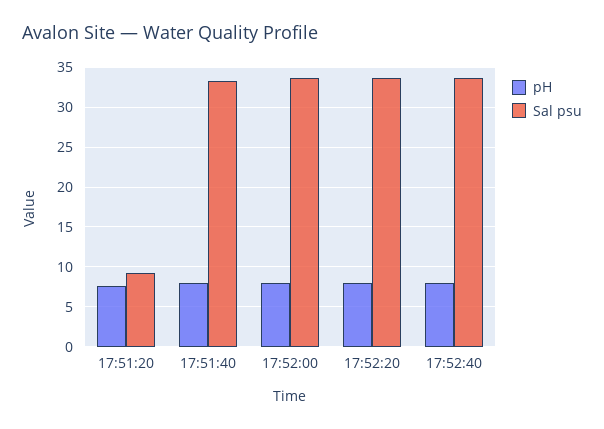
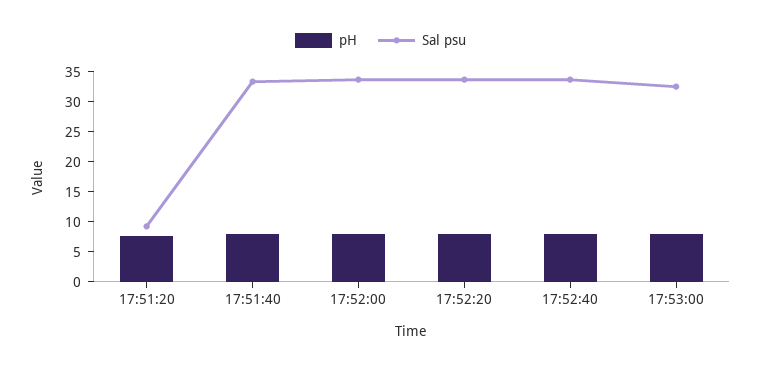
pH, 17:53:00: none -> 7.5
Sal psu, 17:53:00: none -> 32.5

